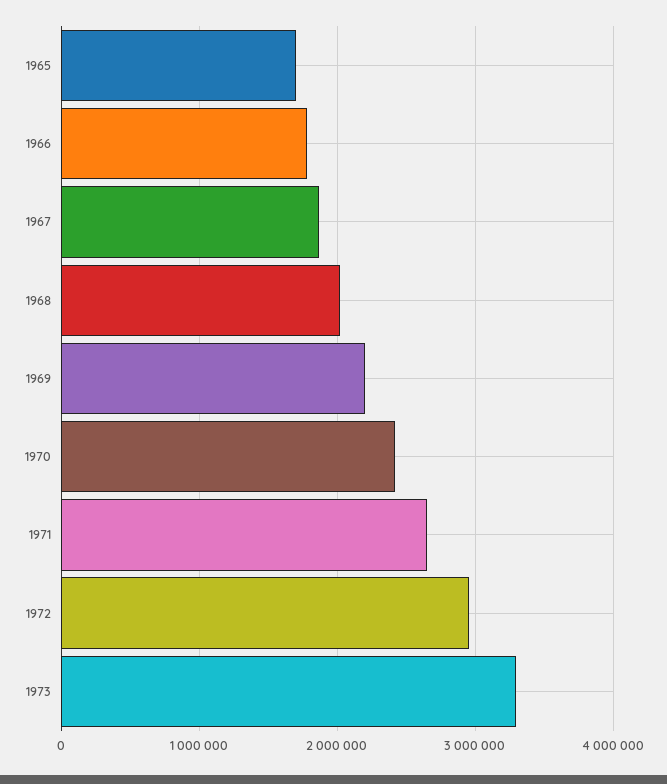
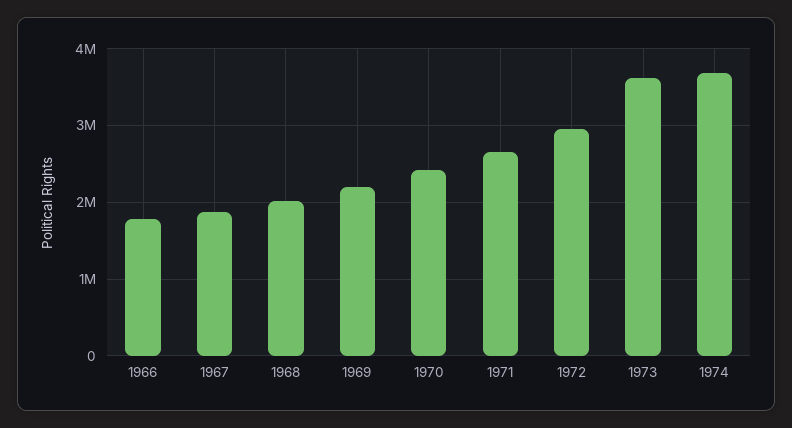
1965: 1700000 -> none
1973: 3300000 -> 3600000
1974: none -> 3700000

